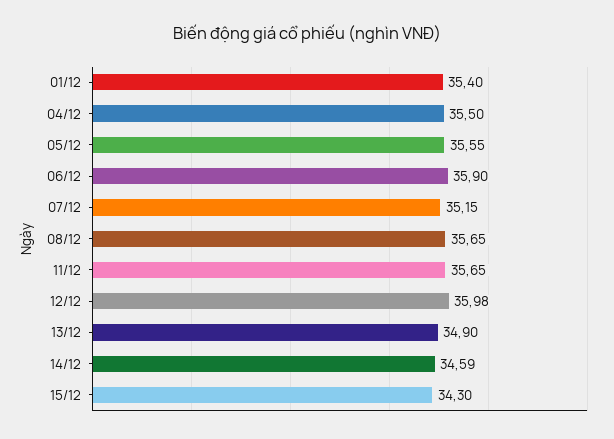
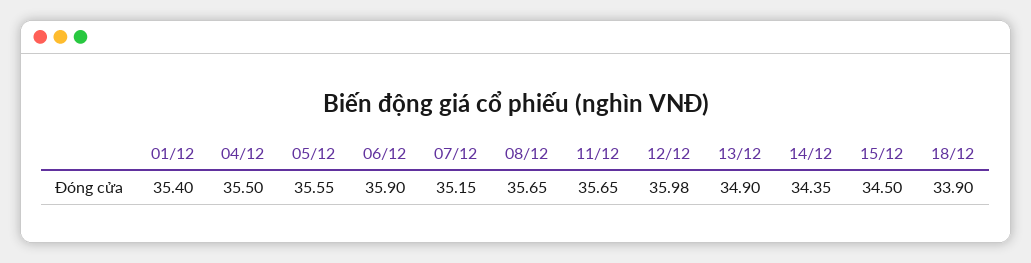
14/12: 34.59 -> 34.35
15/12: 34.3 -> 34.5
18/12: none -> 33.9

